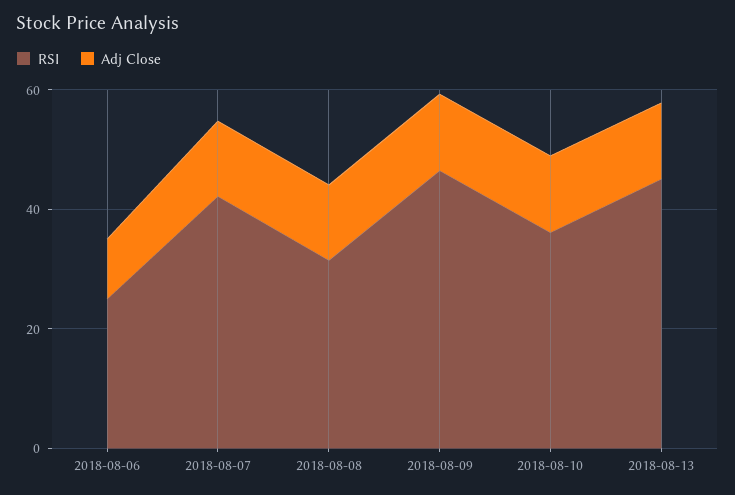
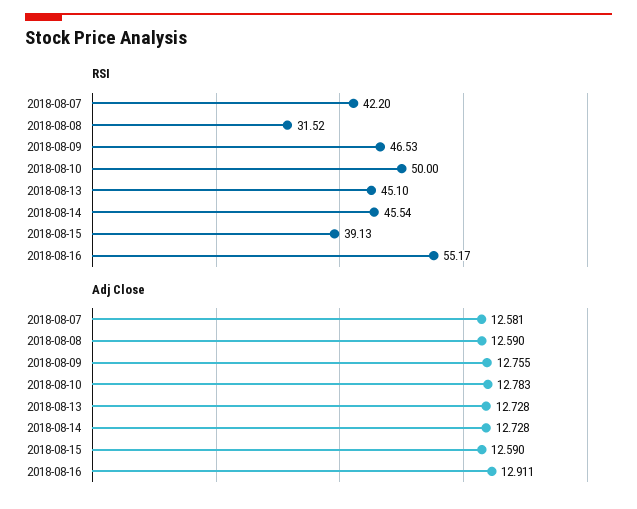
RSI, 2018-08-06: 25 -> none
Adj Close, 2018-08-06: 10 -> none
RSI, 2018-08-10: 35 -> 50
RSI, 2018-08-14: none -> 45.54
RSI, 2018-08-15: none -> 39.13
RSI, 2018-08-16: none -> 55.17
Adj Close, 2018-08-14: none -> 12.728
Adj Close, 2018-08-15: none -> 12.59
Adj Close, 2018-08-16: none -> 12.911

